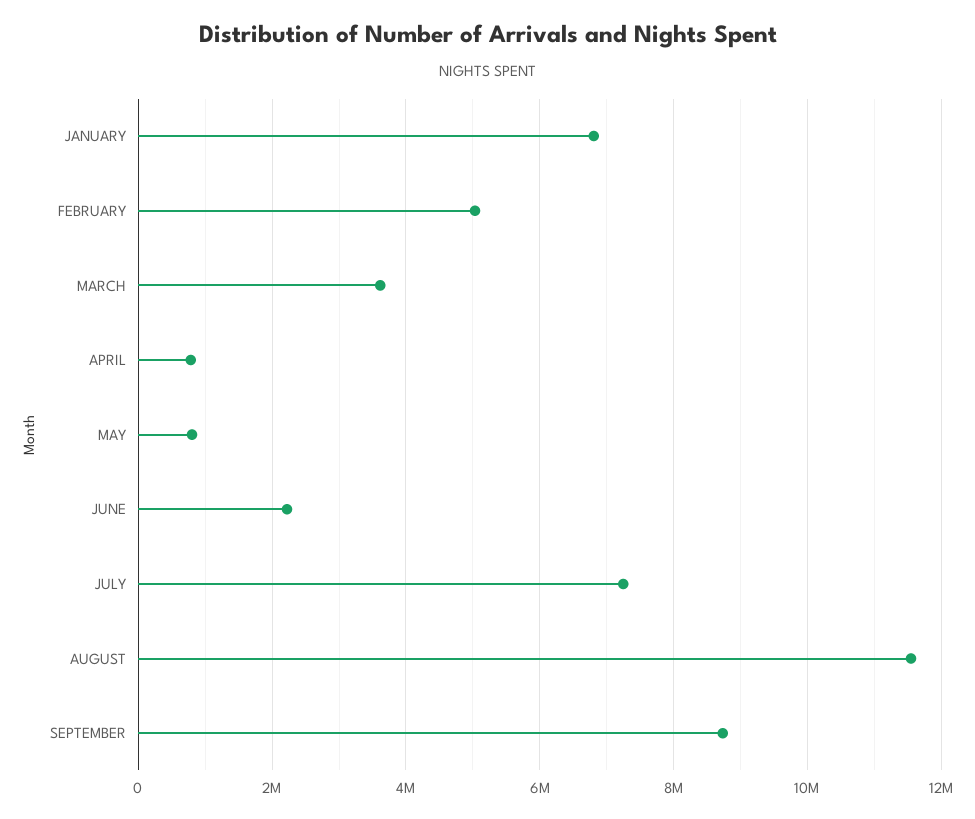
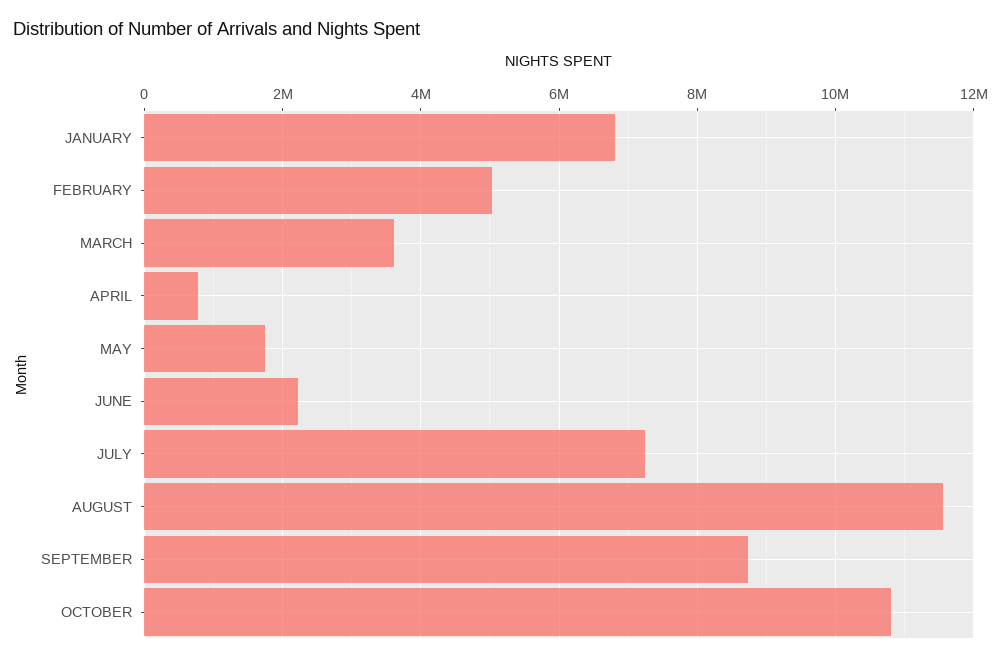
MAY: 800000 -> 1800000
OCTOBER: none -> 10800000

